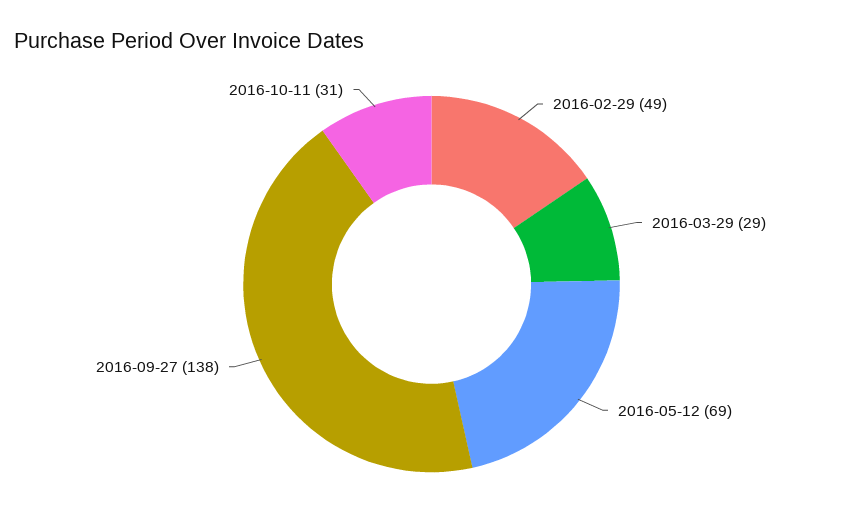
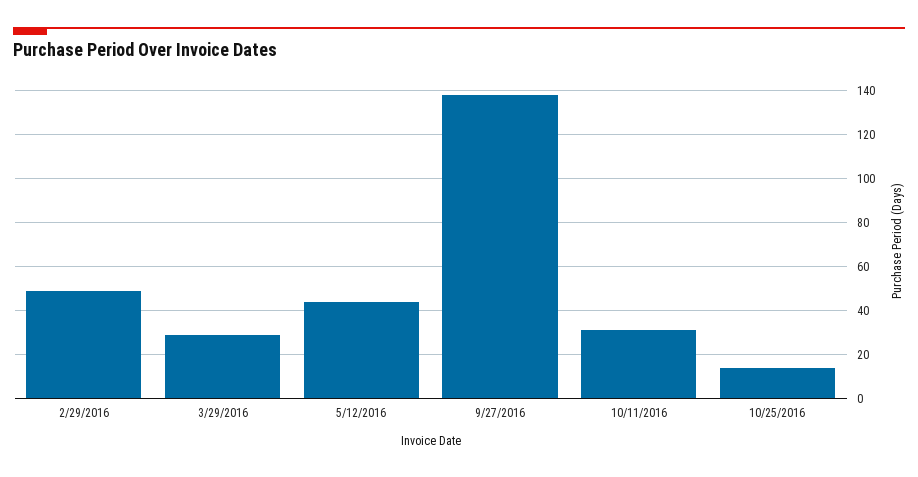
2016-05-12: 69 -> 45
10/25/2016: none -> 15

